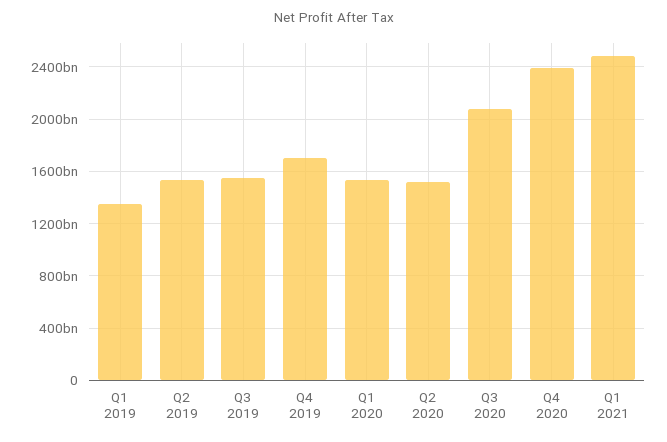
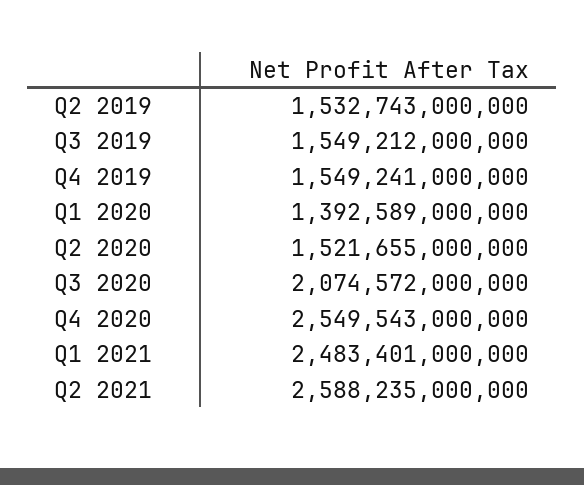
Q1 2019: 1350000000000 -> none
Q4 2019: 1700000000000 -> 1549241000000
Q1 2020: 1550000000000 -> 1392589000000
Q4 2020: 2400000000000 -> 2549543000000
Q2 2021: none -> 2588235000000

